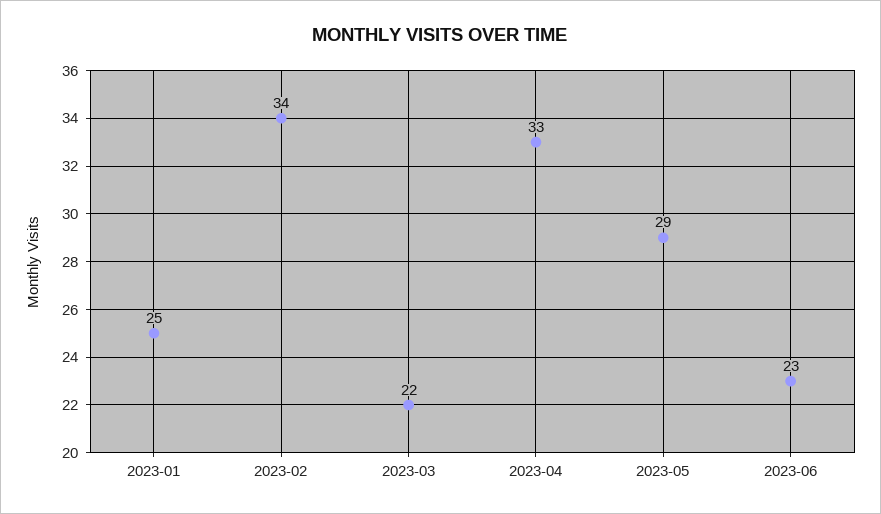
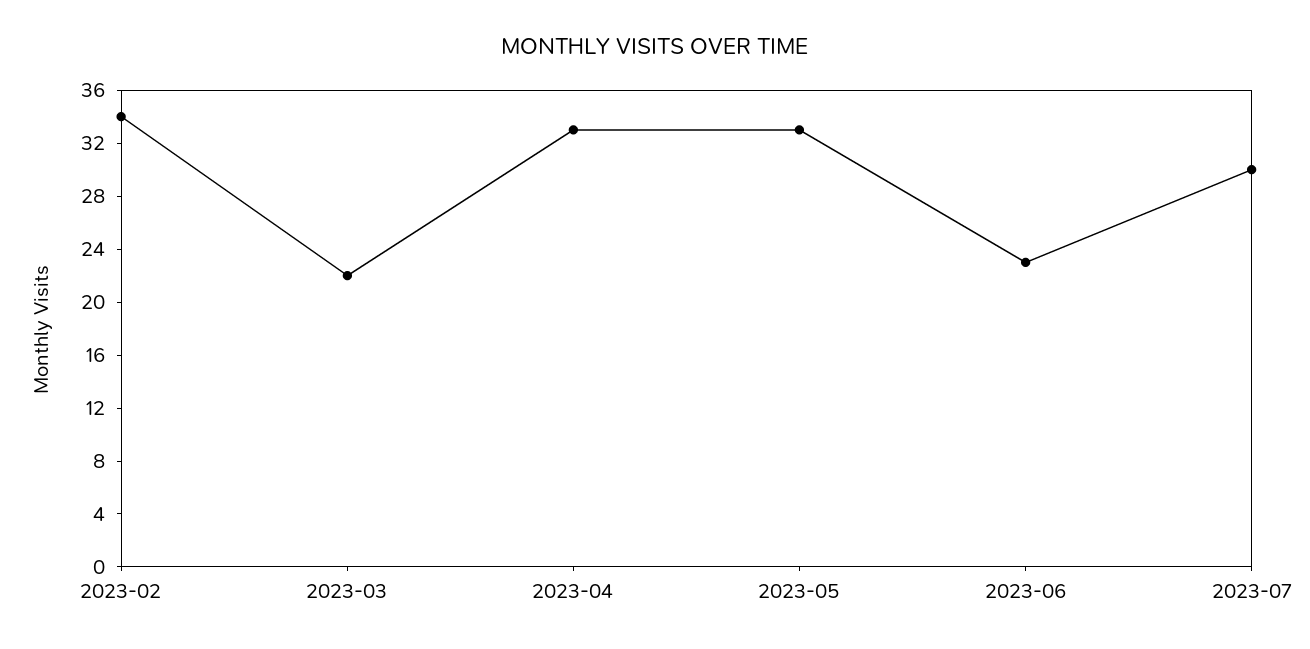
2023-01: 25 -> none
2023-05: 29 -> 33
2023-07: none -> 30

